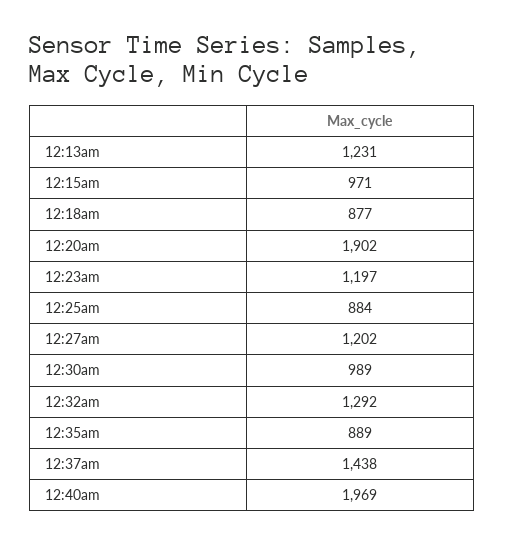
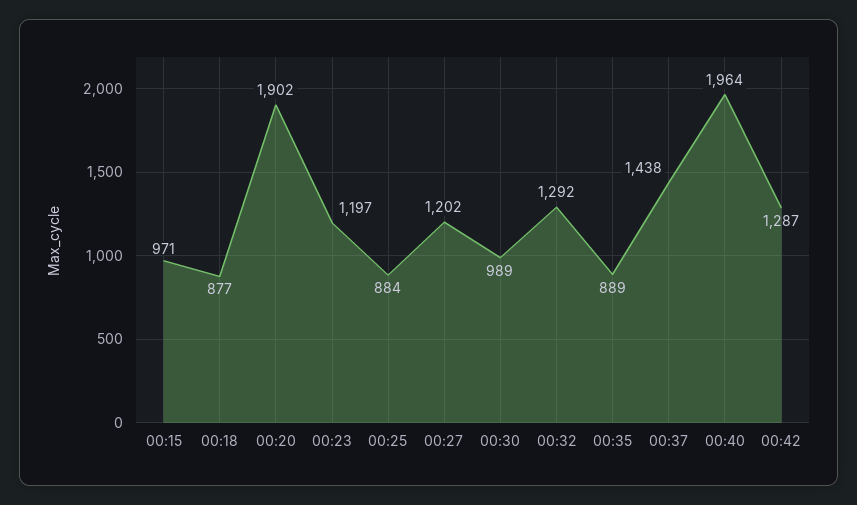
12:13am: 1231 -> none
12:40am: 1969 -> 1964
00:42: none -> 1287

